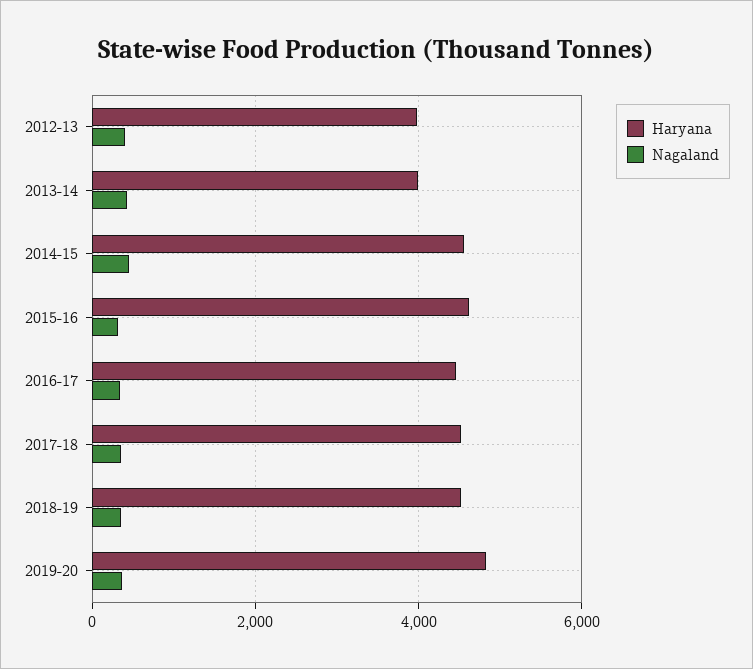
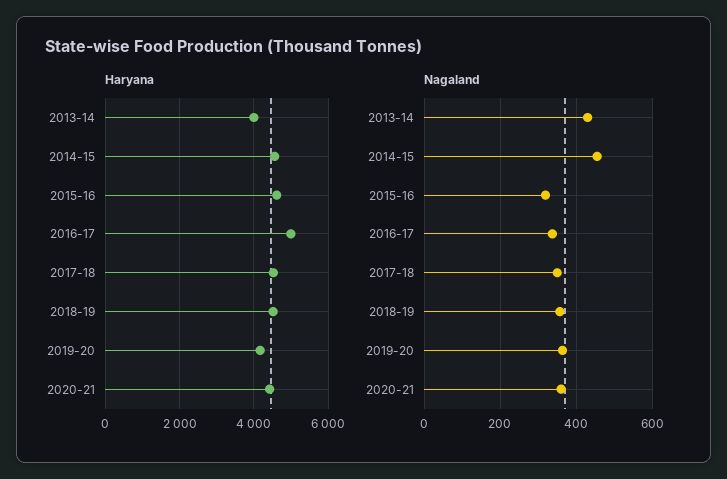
Haryana, 2012-13: 4000 -> none
Nagaland, 2012-13: 400 -> none
Haryana, 2016-17: 4400 -> 5000
Haryana, 2019-20: 4800 -> 4200
Haryana, 2020-21: none -> 4400
Nagaland, 2020-21: none -> 360

